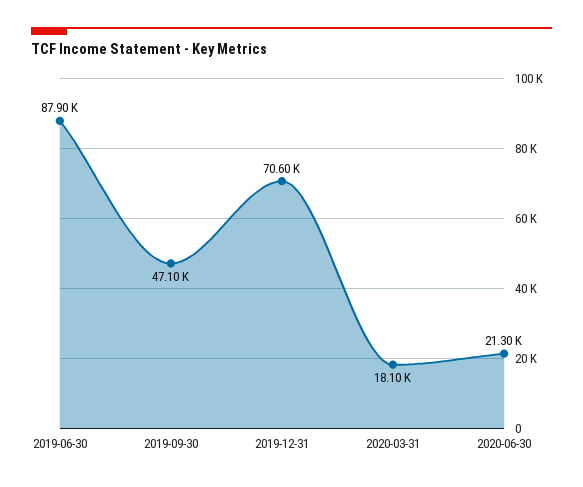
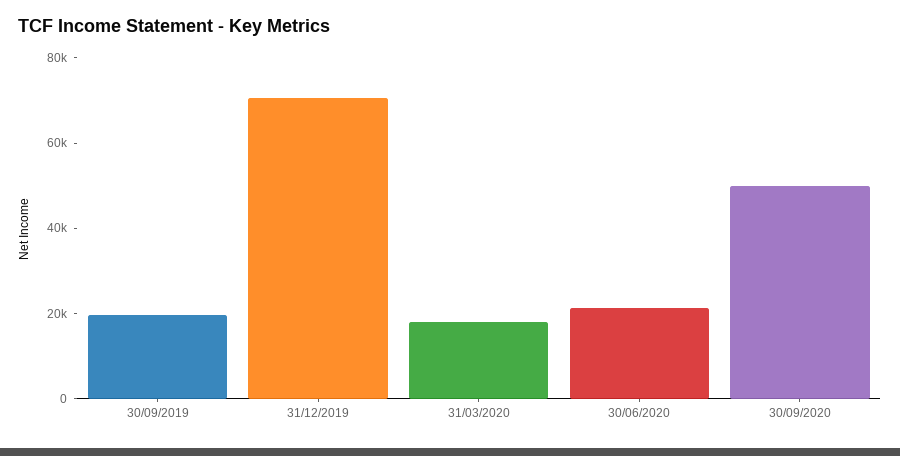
2019-06-30: 87900 -> none
2019-09-30: 47100 -> 20000
30/09/2020: none -> 50000

